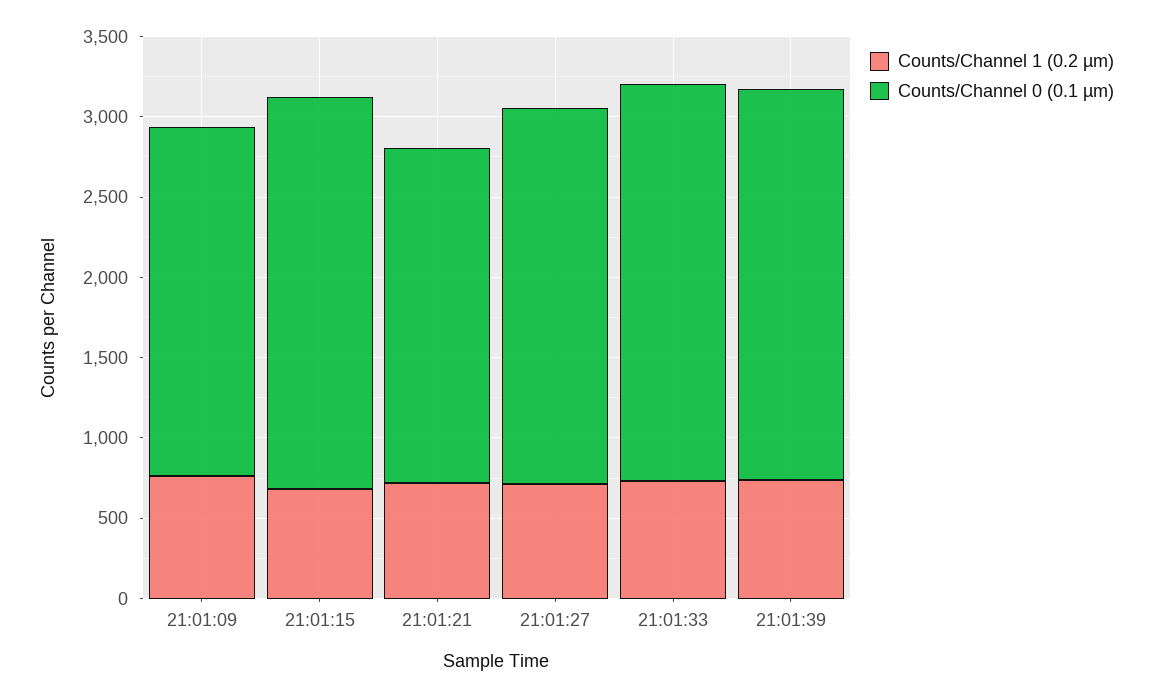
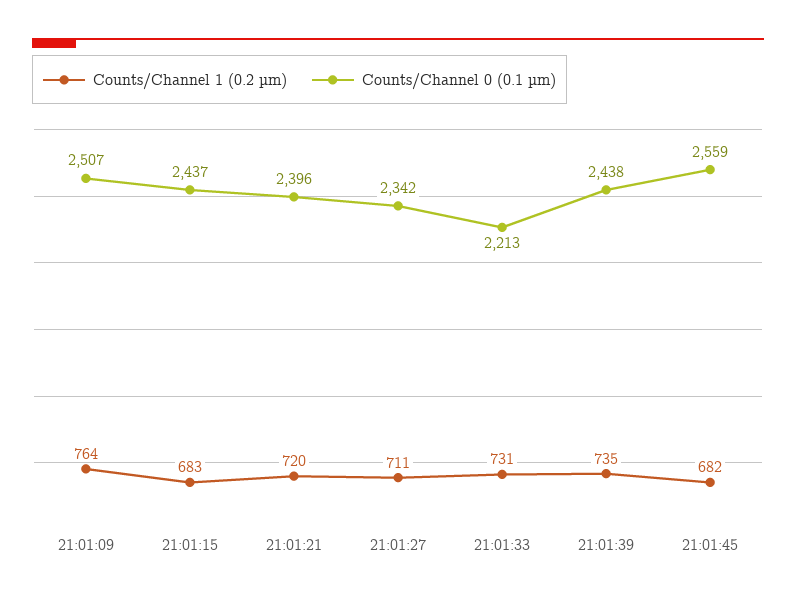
Counts/Channel 0 (0.1 µm), 21:01:09: 2200 -> 2507
Counts/Channel 0 (0.1 µm), 21:01:21: 2100 -> 2396
Counts/Channel 0 (0.1 µm), 21:01:33: 2500 -> 2213
Counts/Channel 1 (0.2 µm), 21:01:45: none -> 682
Counts/Channel 0 (0.1 µm), 21:01:45: none -> 2559

